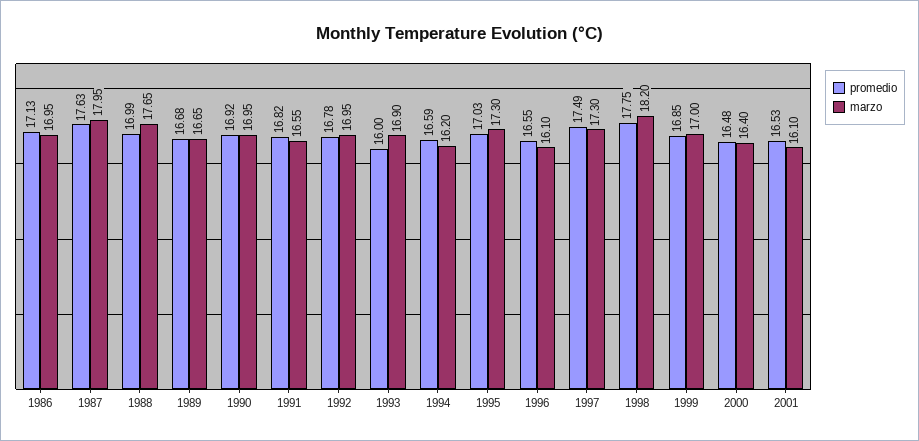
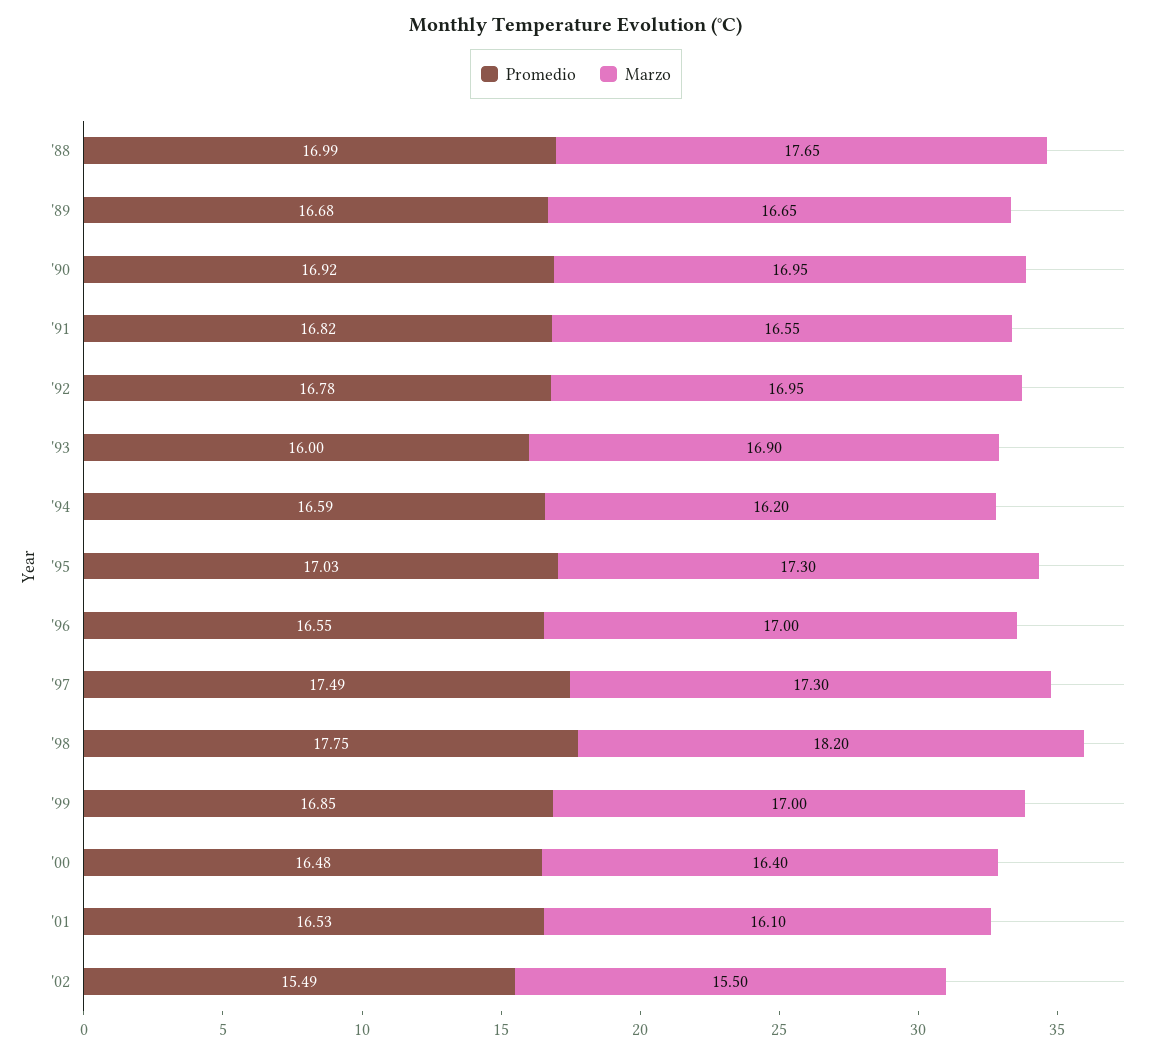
promedio, 1986: 17.13 -> none
marzo, 1986: 16.95 -> none
promedio, 1987: 17.63 -> none
marzo, 1987: 17.95 -> none
marzo, 1996: 16.1 -> 17
promedio, '02: none -> 15.49
marzo, '02: none -> 15.5

